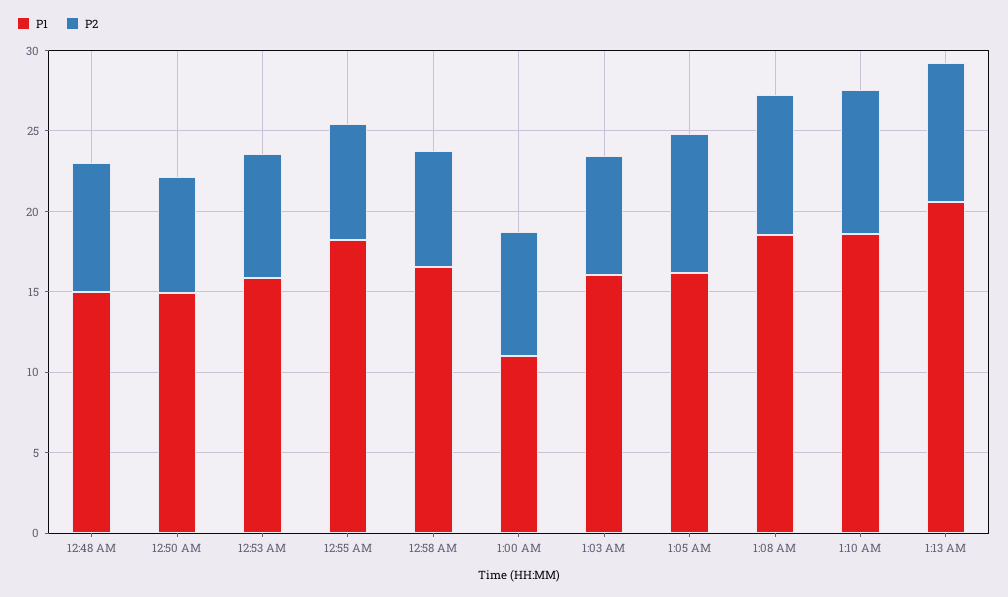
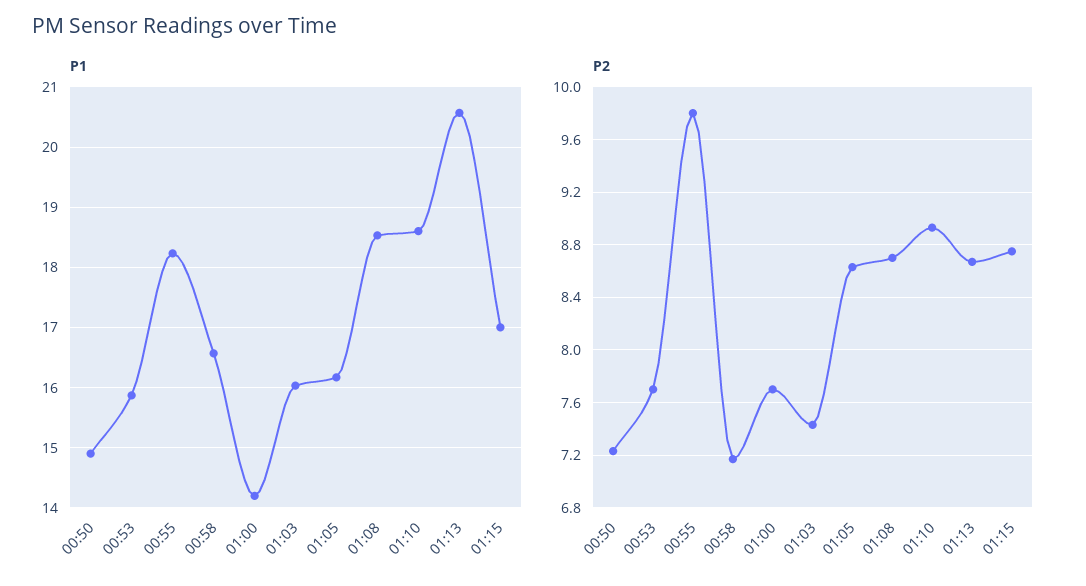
P1, 12:48 AM: 15 -> none
P2, 12:48 AM: 8 -> none
P2, 12:55 AM: 7 -> 9.8
P1, 1:00 AM: 11 -> 14.2
P1, 01:15: none -> 17
P2, 01:15: none -> 8.75

